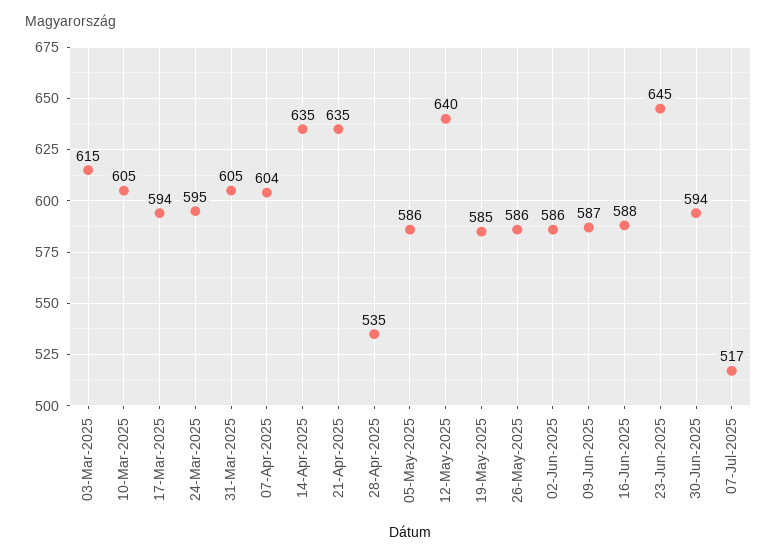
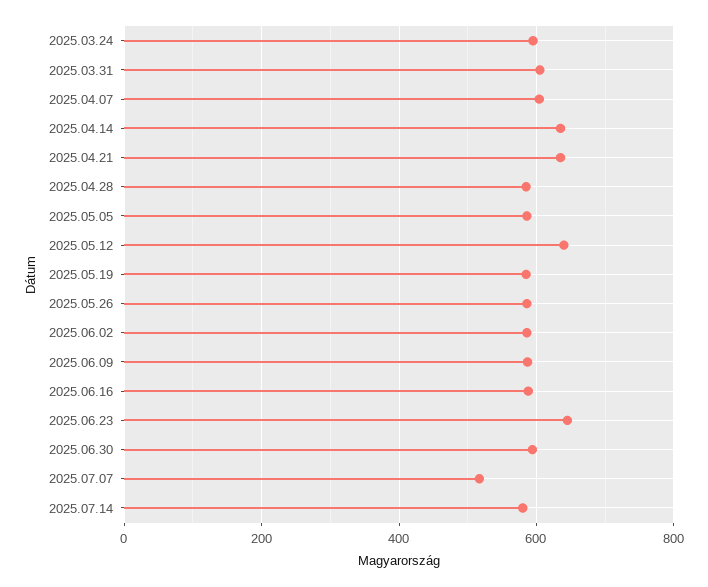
03-Mar-2025: 615 -> none
10-Mar-2025: 605 -> none
17-Mar-2025: 594 -> none
28-Apr-2025: 535 -> 580
2025.07.14: none -> 580

